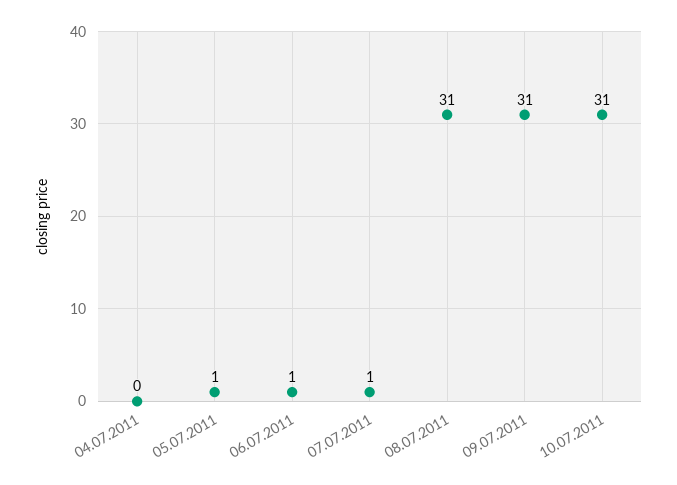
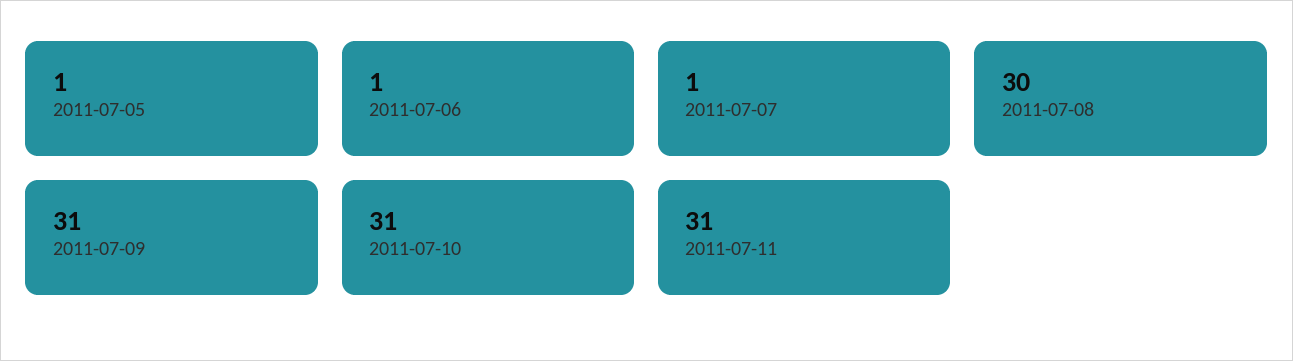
04.07.2011: 0 -> none
08.07.2011: 31 -> 30
2011-07-11: none -> 31

